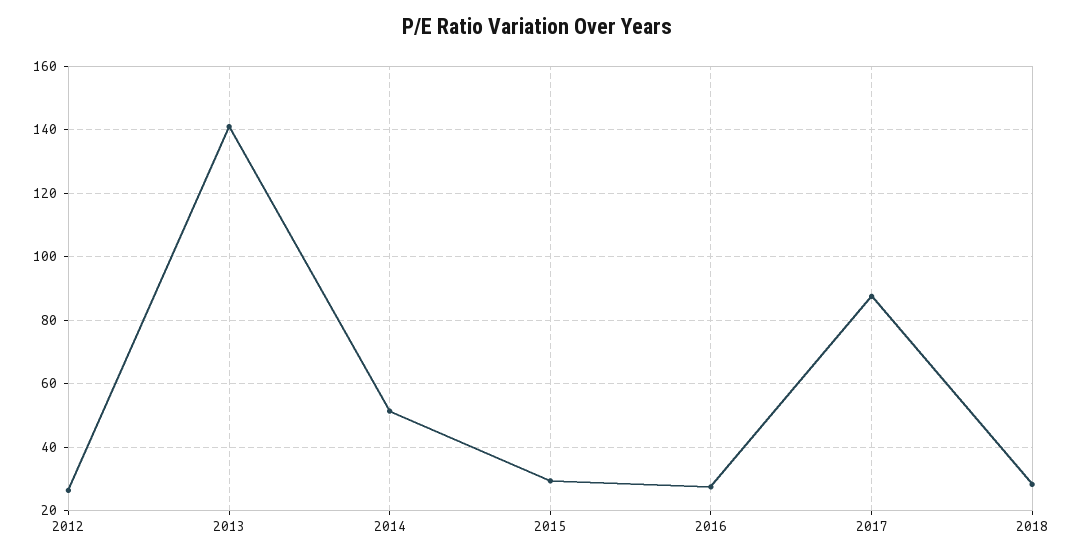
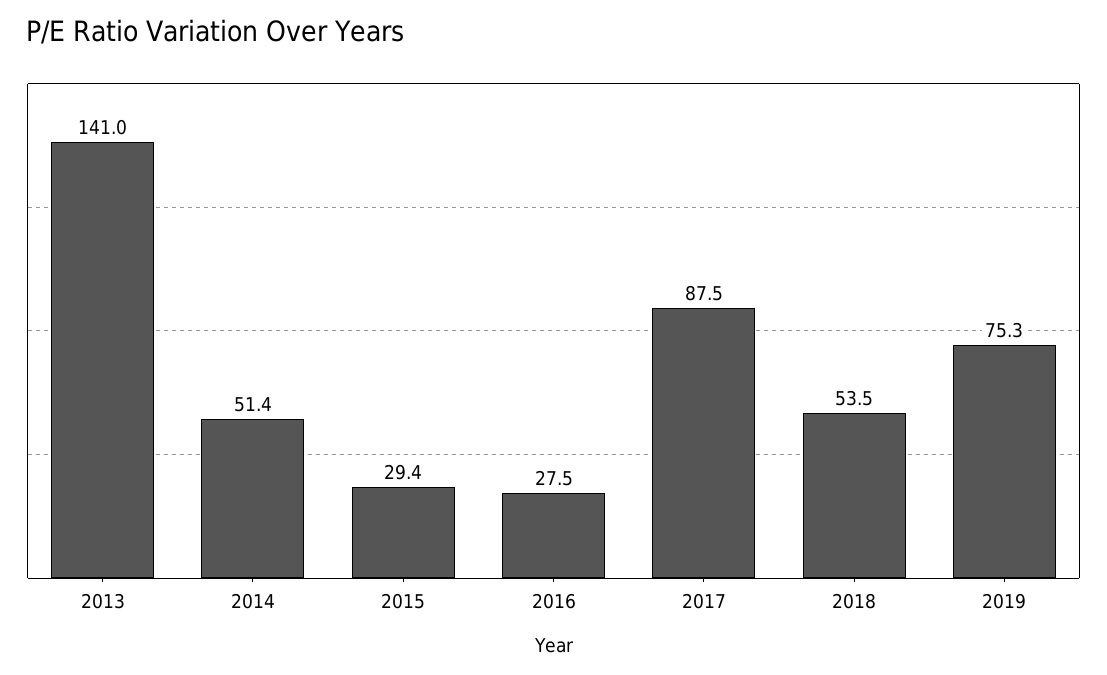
2012: 26 -> none
2018: 28 -> 53.5
2019: none -> 75.3

